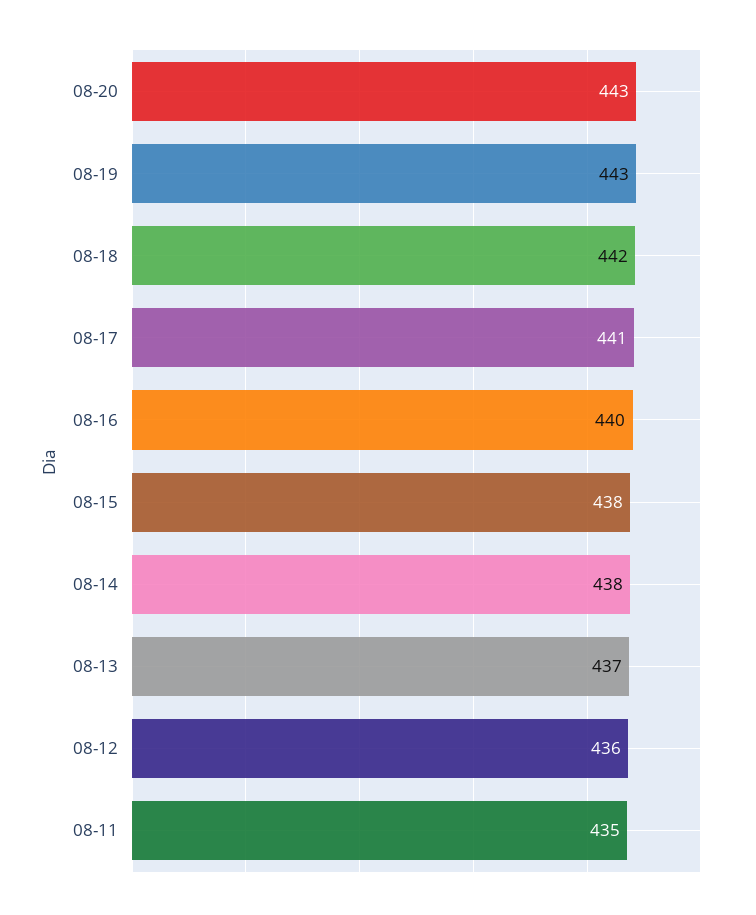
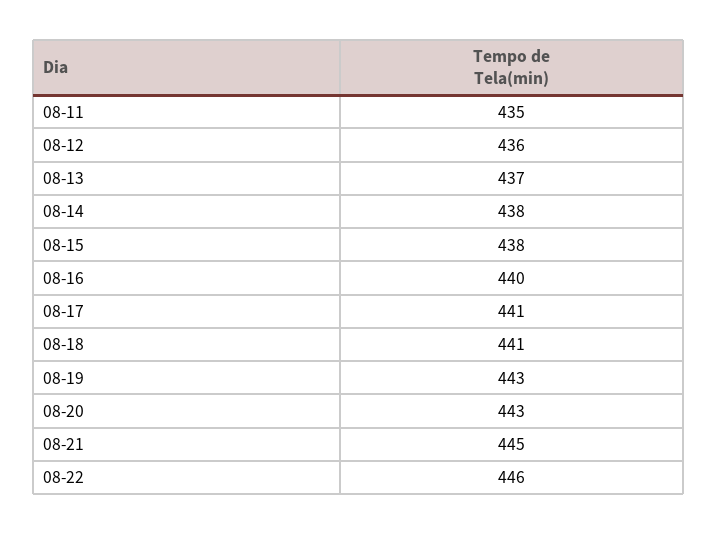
08-18: 442 -> 441
08-21: none -> 445
08-22: none -> 446

